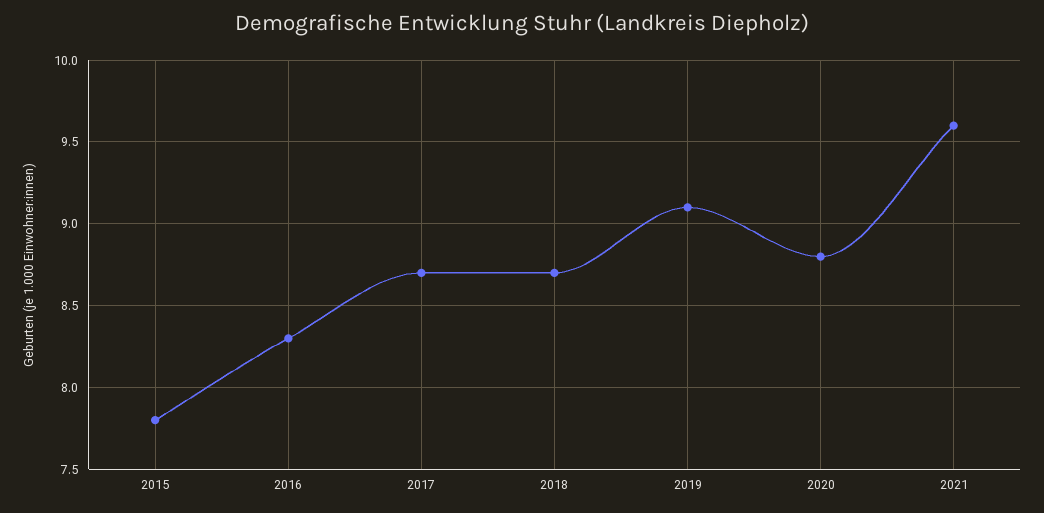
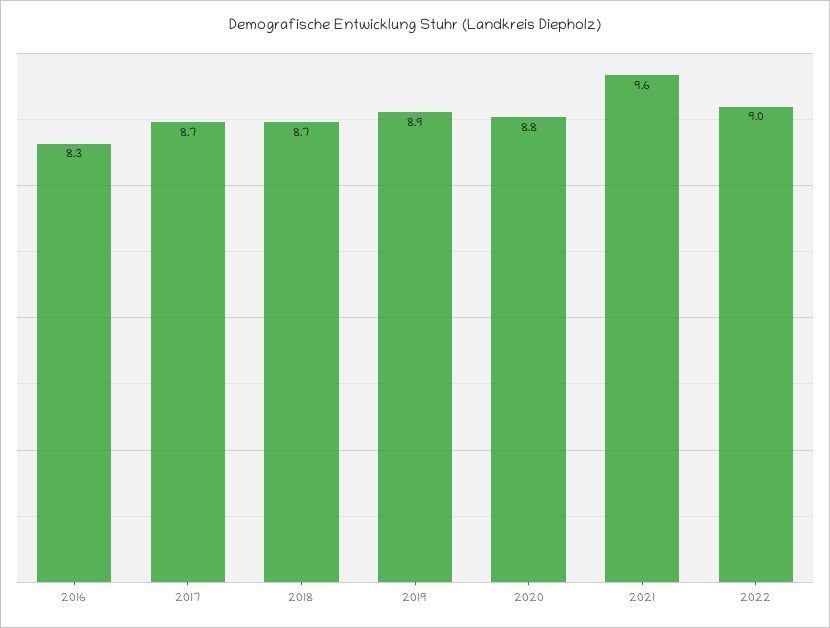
2015: 7.8 -> none
2019: 9.1 -> 8.9
2022: none -> 9

